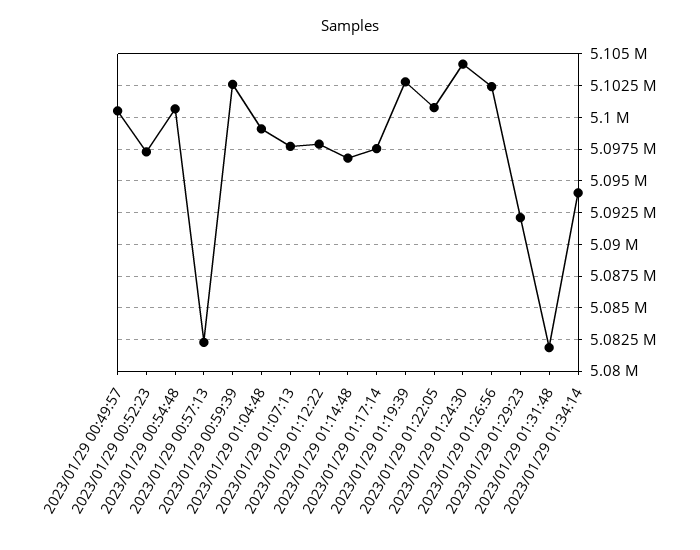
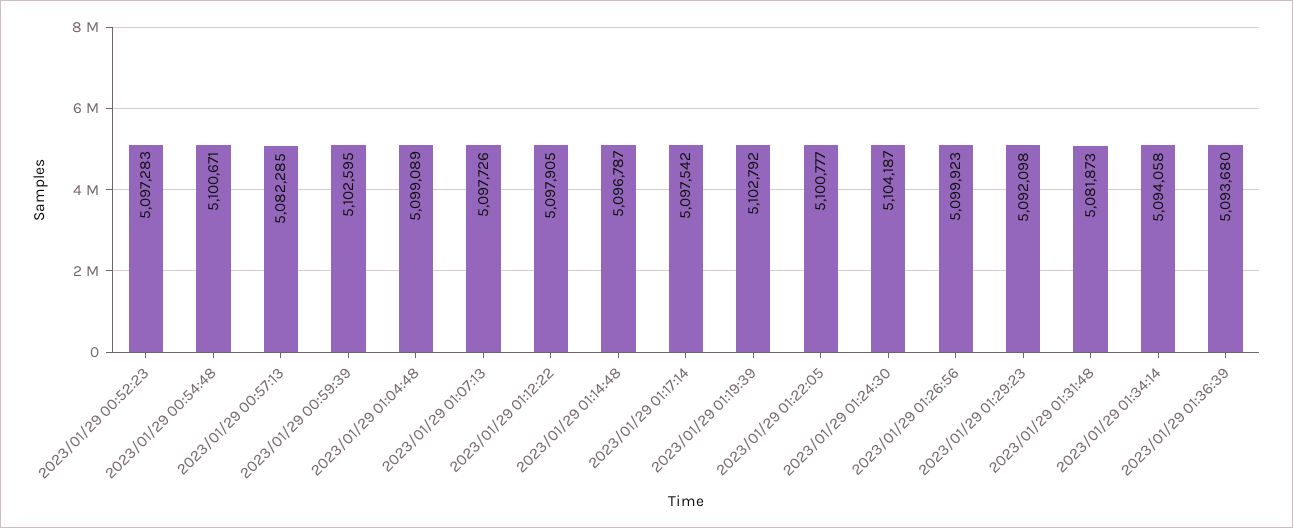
2023/01/29 00:49:57: 5100500 -> none
2023/01/29 01:26:56: 5102500 -> 5099923
2023/01/29 01:36:39: none -> 5093680

